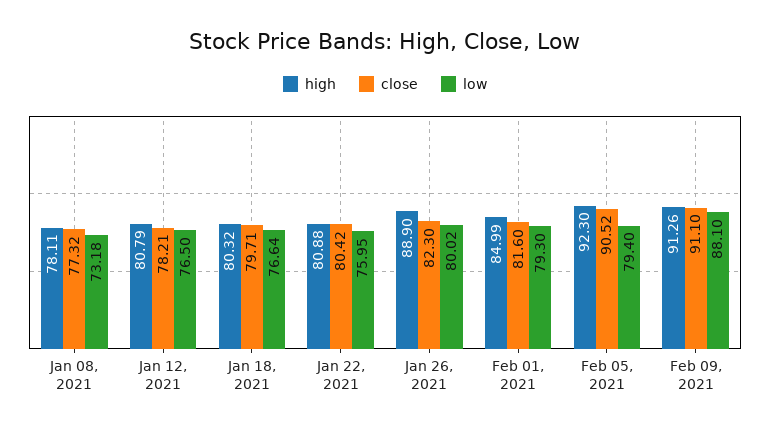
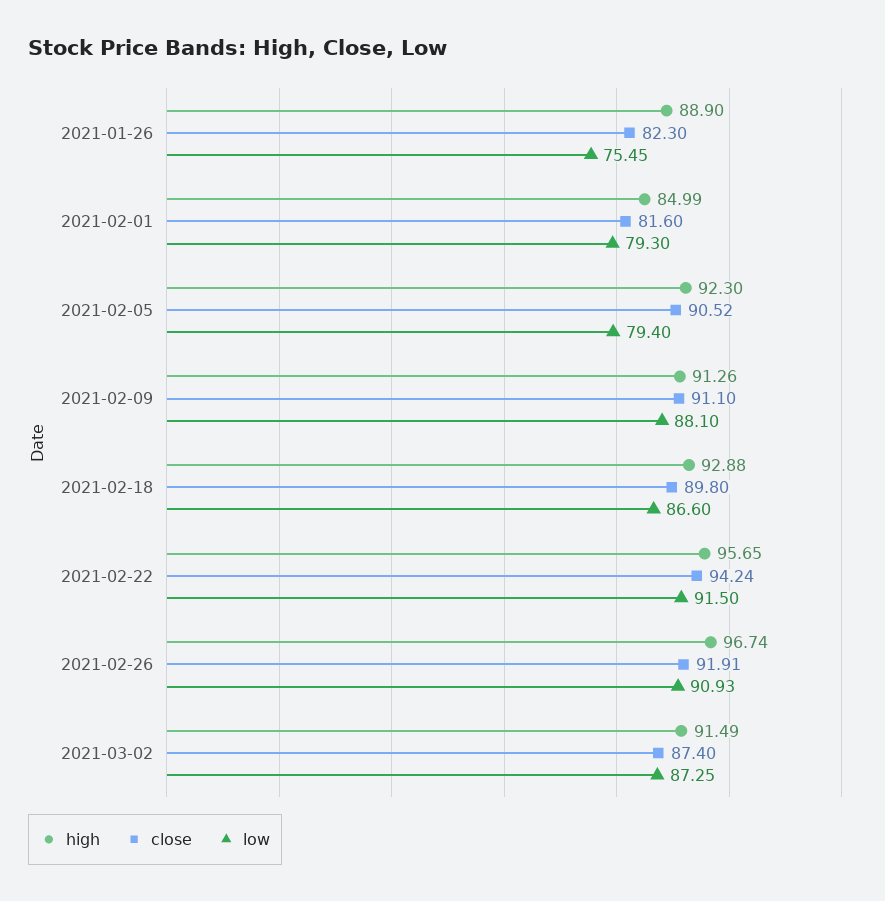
high, Jan 08, 2021: 78.11 -> none
close, Jan 08, 2021: 77.32 -> none
low, Jan 08, 2021: 73.18 -> none
high, Jan 12, 2021: 80.79 -> none
close, Jan 12, 2021: 78.21 -> none
low, Jan 12, 2021: 76.5 -> none
high, Jan 18, 2021: 80.32 -> none
close, Jan 18, 2021: 79.71 -> none
low, Jan 18, 2021: 76.64 -> none
high, Jan 22, 2021: 80.88 -> none
close, Jan 22, 2021: 80.42 -> none
low, Jan 22, 2021: 75.95 -> none
low, Jan 26, 2021: 80.02 -> 75.45
high, 2021-02-18: none -> 92.88
close, 2021-02-18: none -> 89.8
low, 2021-02-18: none -> 86.6
high, 2021-02-22: none -> 95.65
close, 2021-02-22: none -> 94.24
low, 2021-02-22: none -> 91.5
high, 2021-02-26: none -> 96.74
close, 2021-02-26: none -> 91.91
low, 2021-02-26: none -> 90.93
high, 2021-03-02: none -> 91.49
close, 2021-03-02: none -> 87.4
low, 2021-03-02: none -> 87.25

